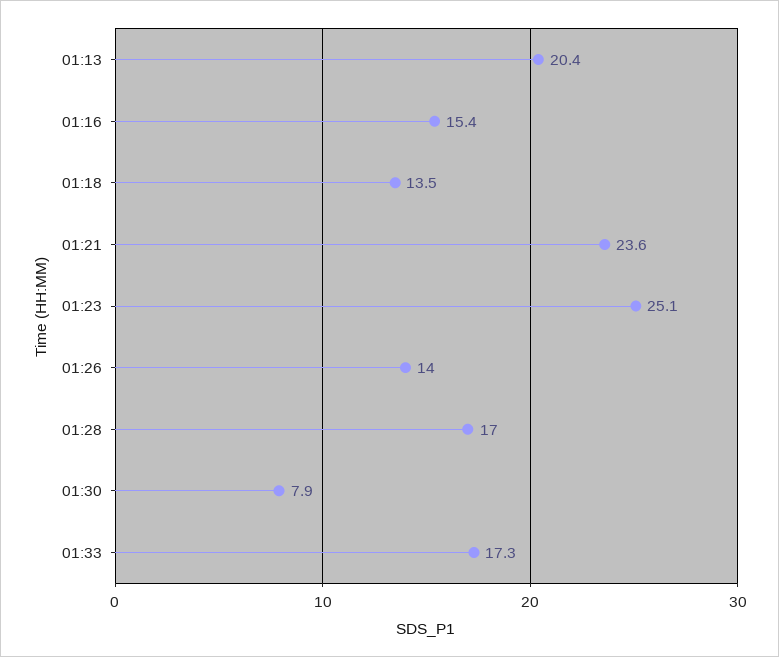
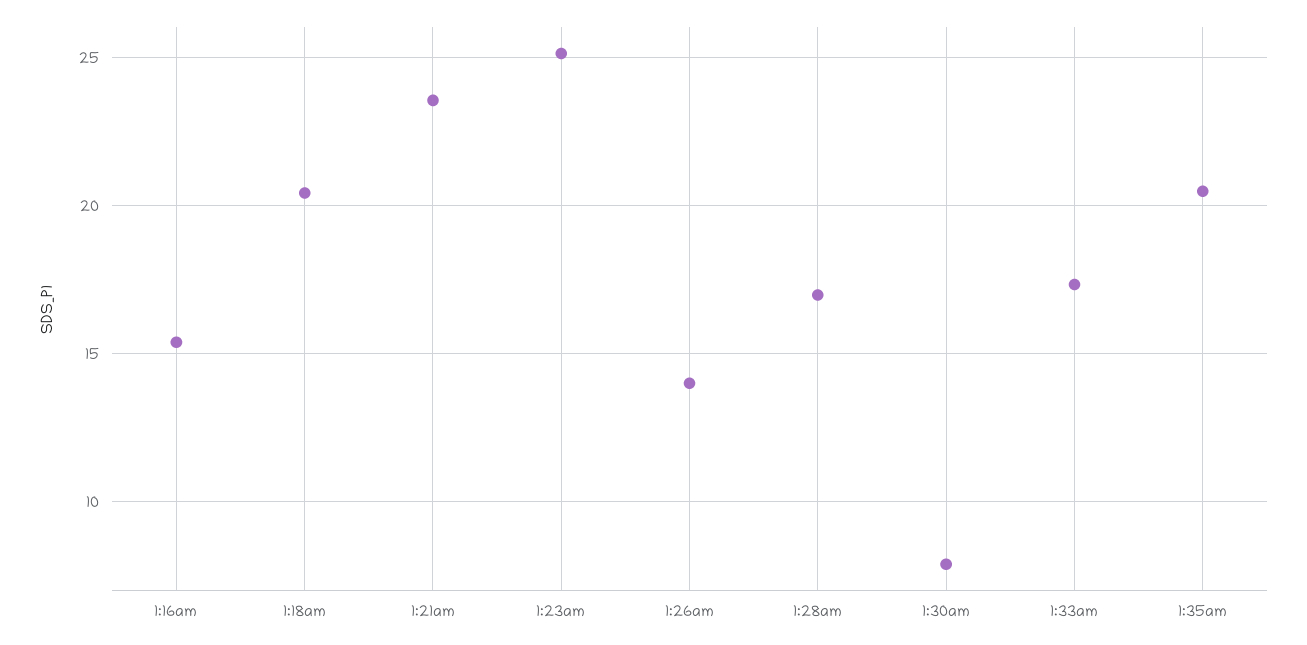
01:13: 20.4 -> none
01:18: 13.5 -> 20.5
1:35am: none -> 20.5

